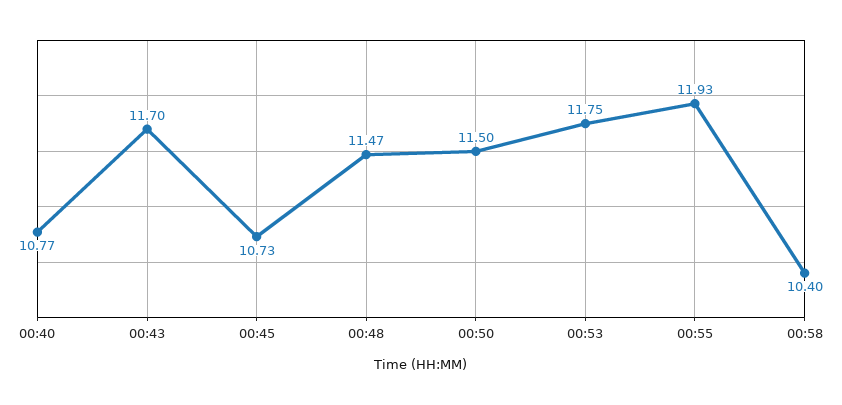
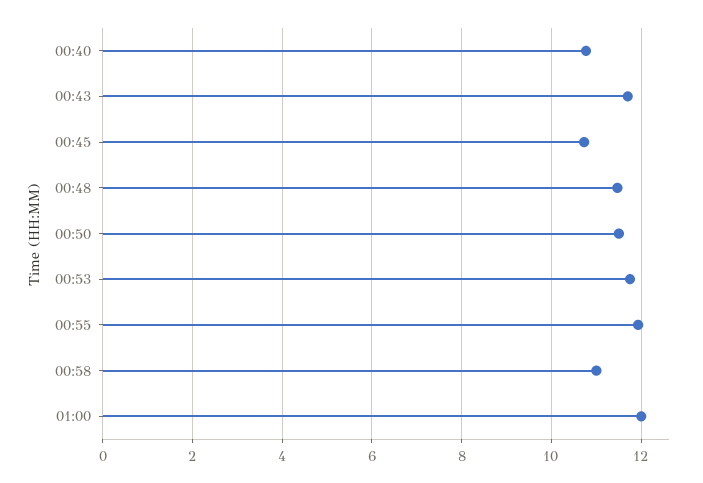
00:58: 10.4 -> 11
01:00: none -> 12

